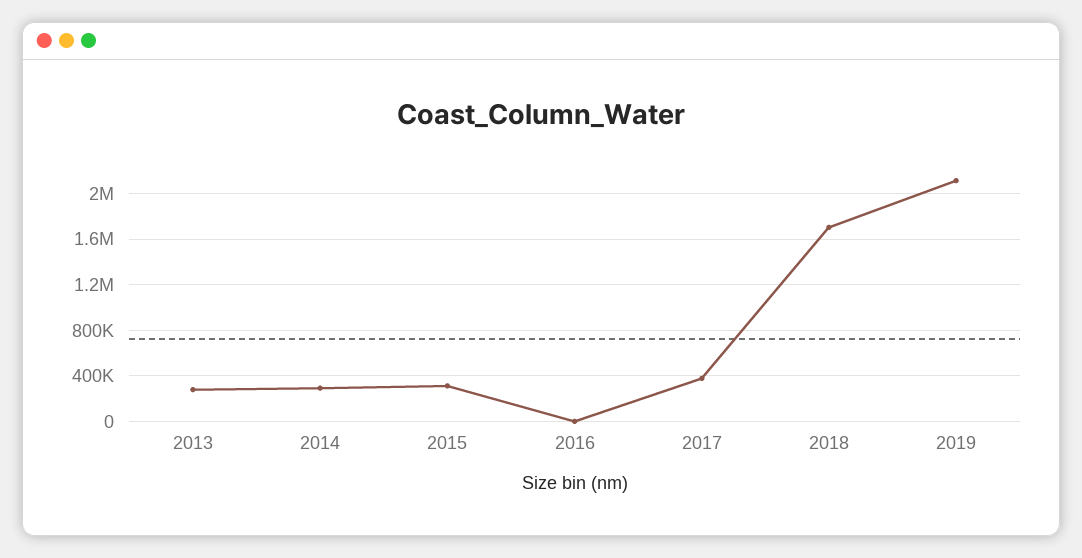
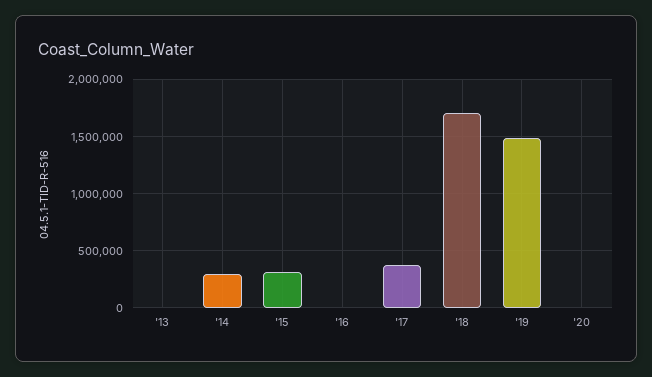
2013: 300000 -> 0
2019: 2100000 -> 1500000
'20: none -> 0

